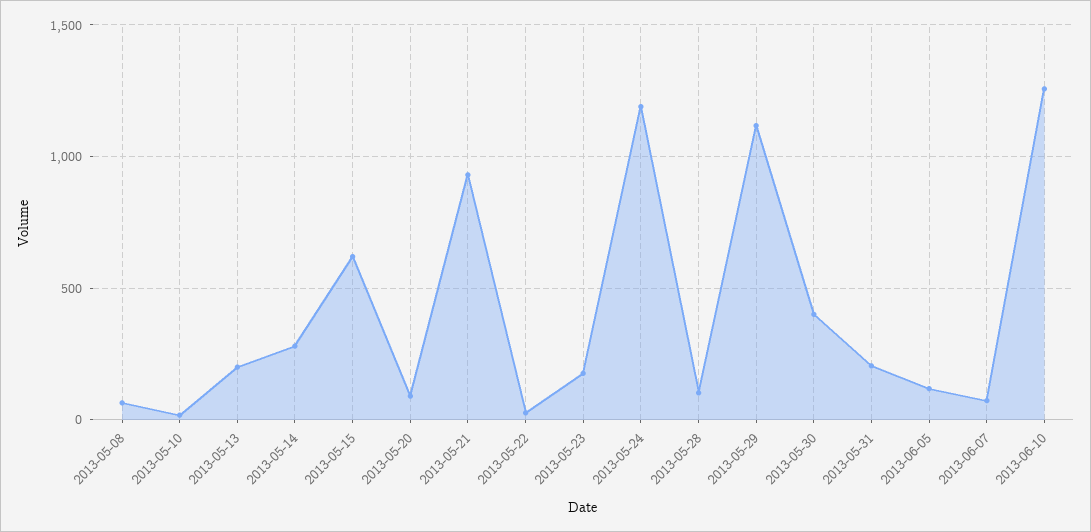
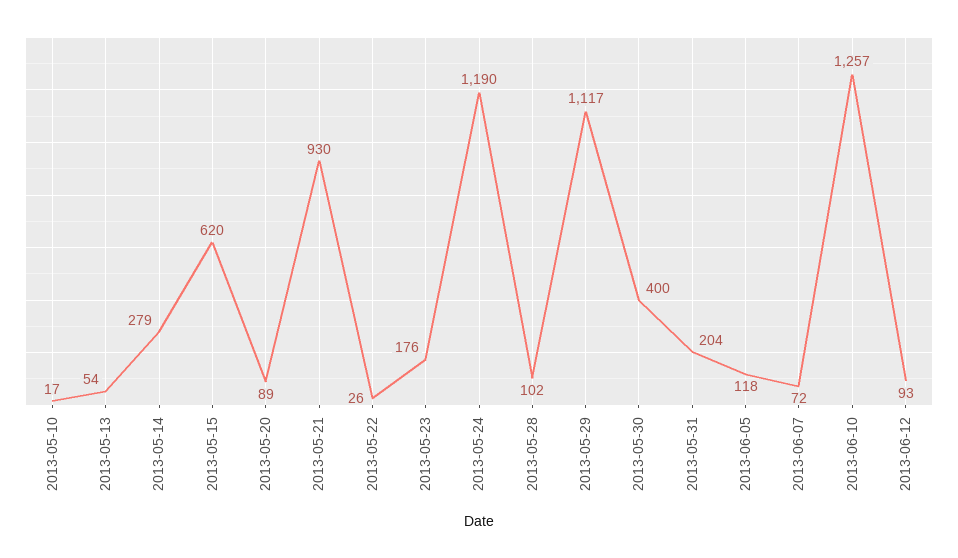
2013-05-08: 50 -> none
2013-05-13: 200 -> 54
2013-06-12: none -> 93

